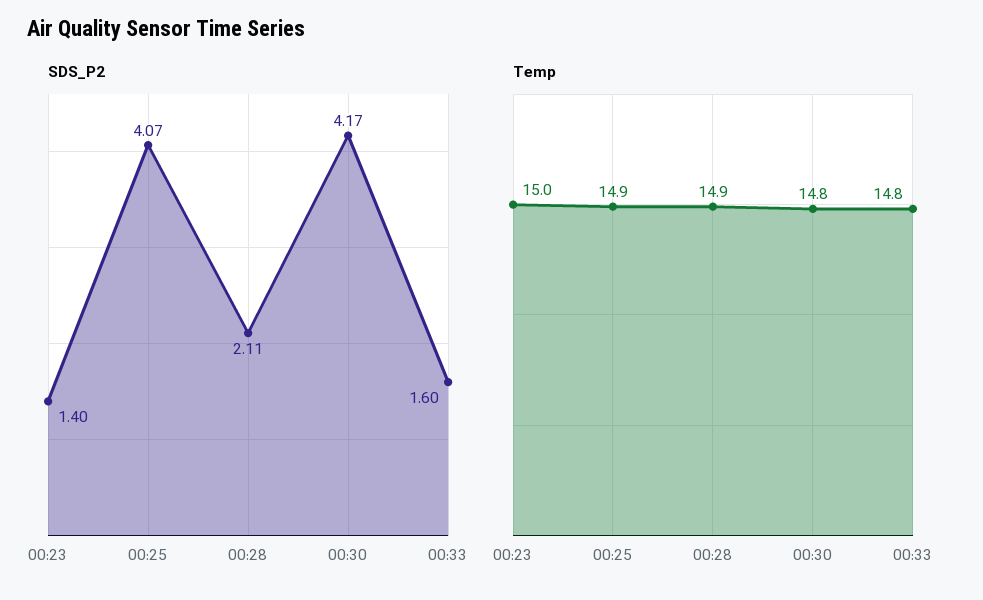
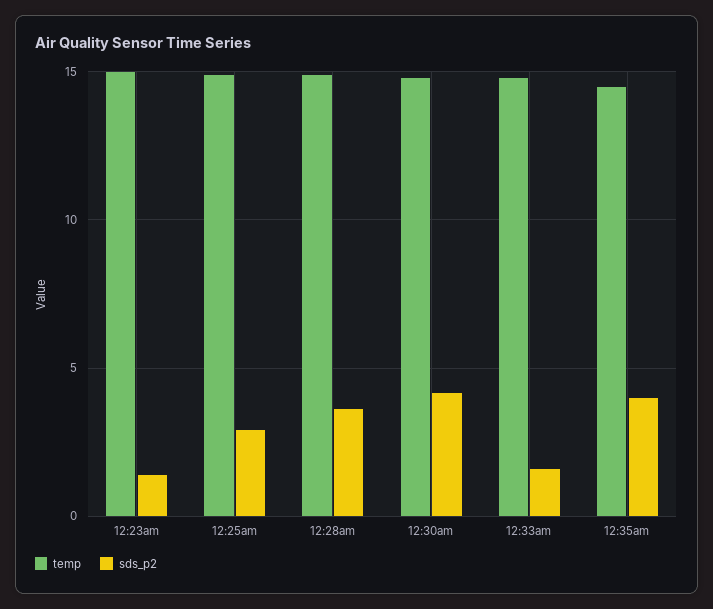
SDS_P2, 00:25: 4.07 -> 3
SDS_P2, 00:28: 2.11 -> 3.5
Temp, 12:35am: none -> 14.5
SDS_P2, 12:35am: none -> 4

